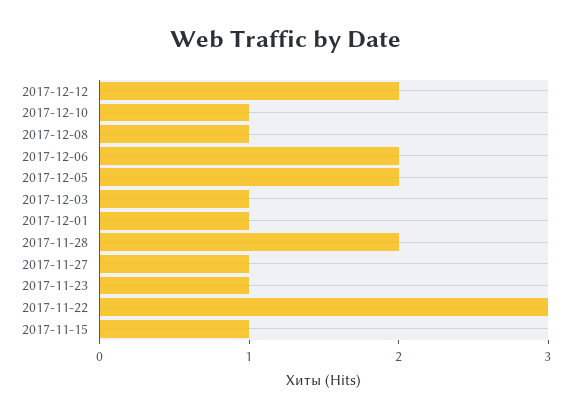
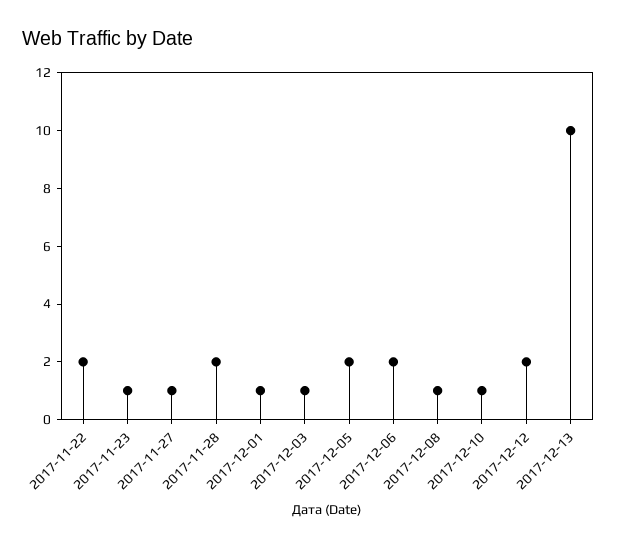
2017-11-22: 3 -> 2
2017-11-15: 1 -> none
2017-12-13: none -> 10

